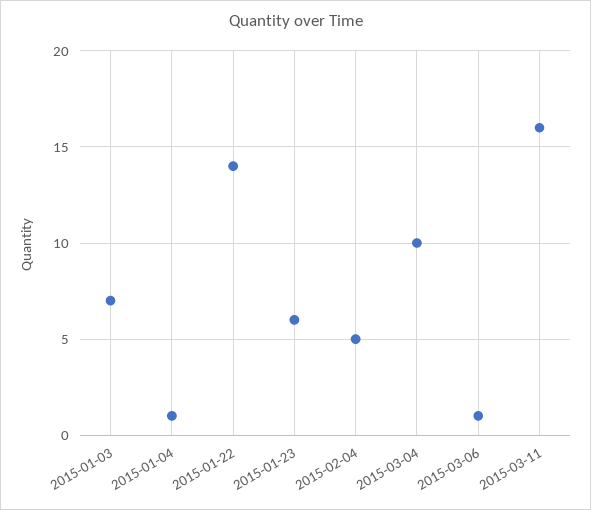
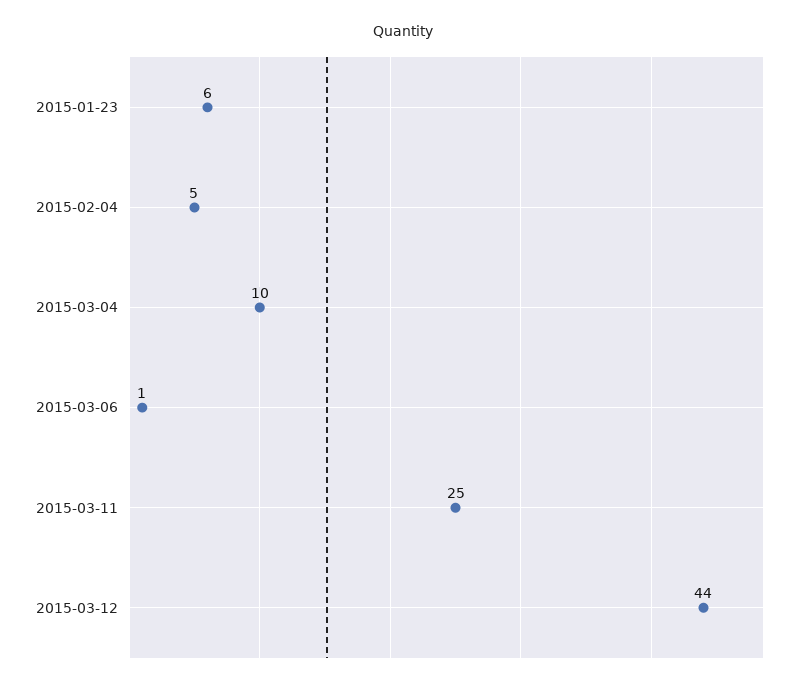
2015-01-03: 7 -> none
2015-01-04: 1 -> none
2015-01-22: 14 -> none
2015-03-11: 16 -> 25
2015-03-12: none -> 44

